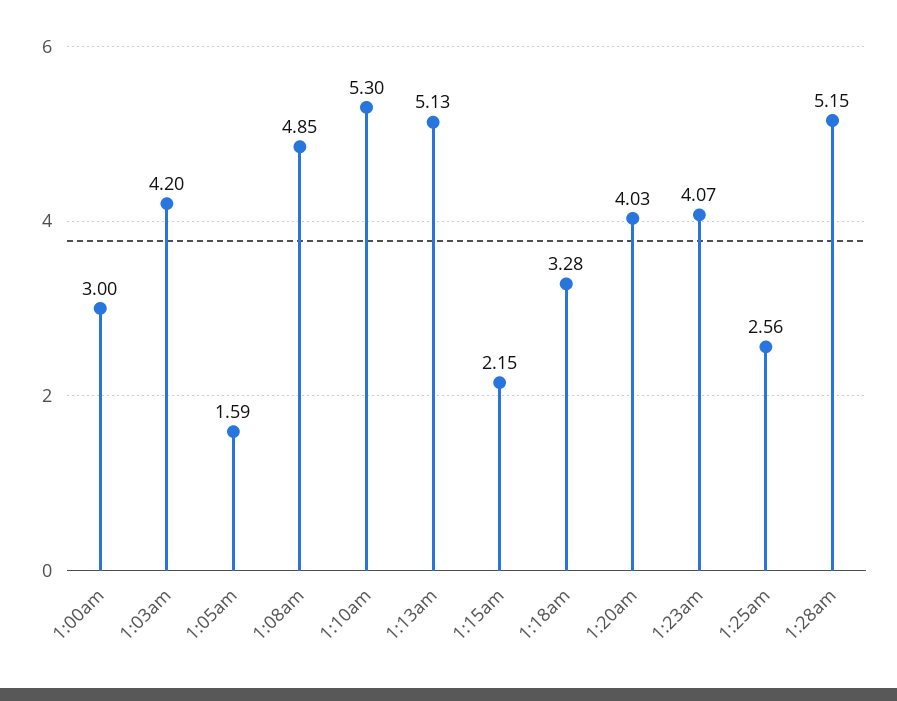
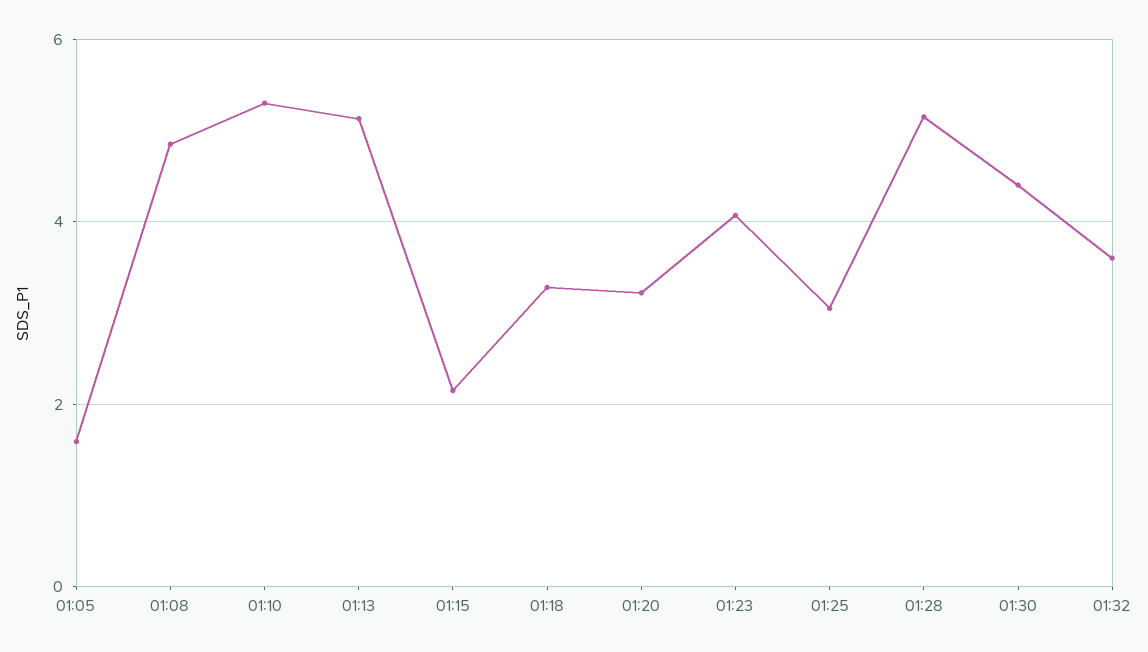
1:00am: 3 -> none
1:03am: 4.2 -> none
1:20am: 4.03 -> 3.2
1:25am: 2.56 -> 3
01:30: none -> 4.4
01:32: none -> 3.6

